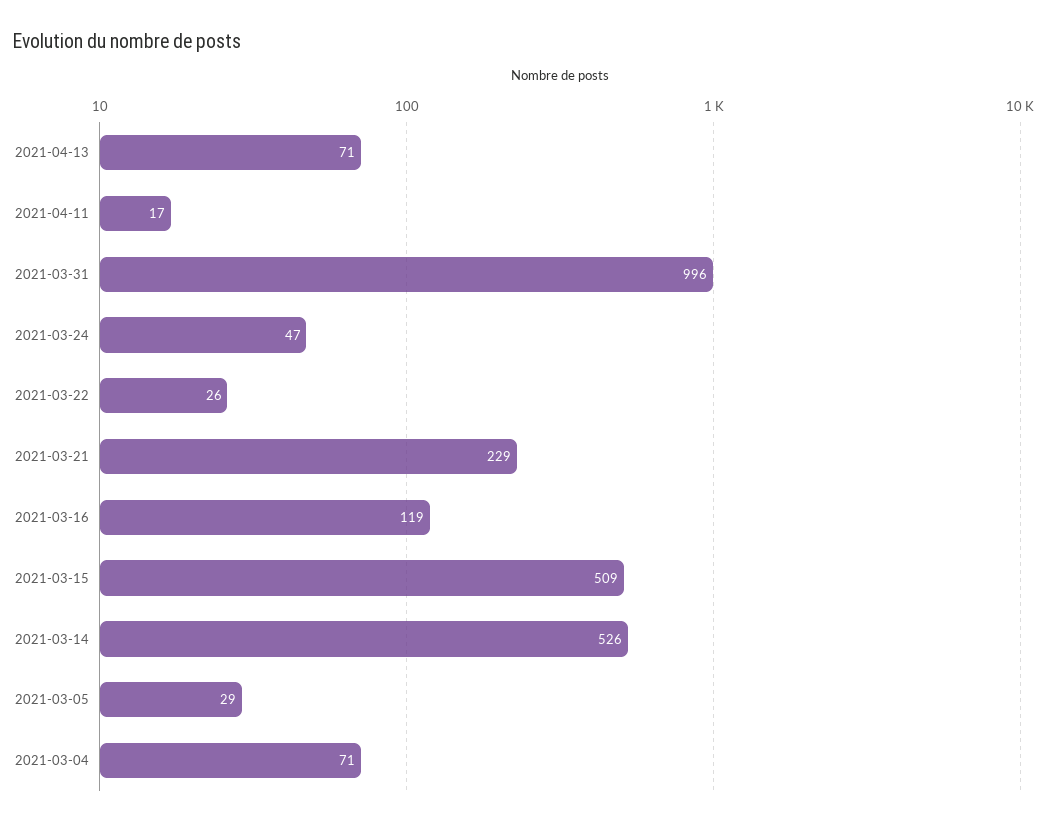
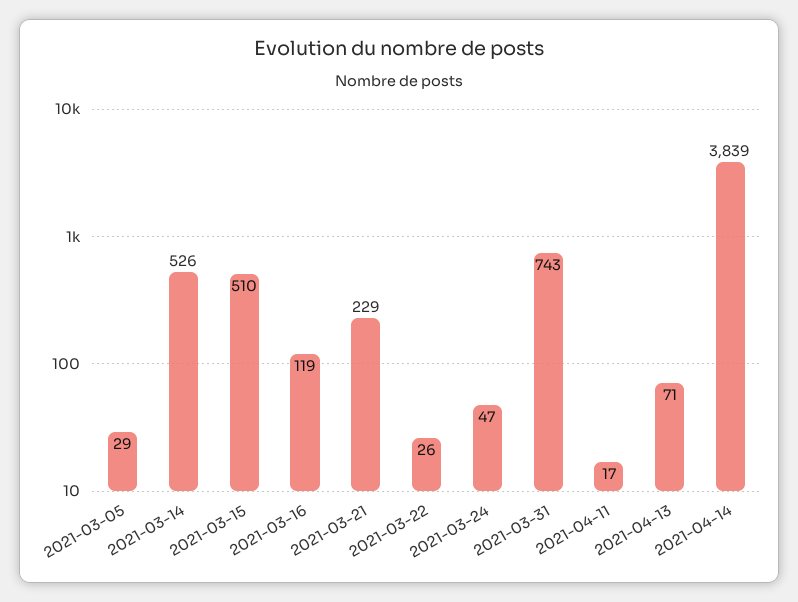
2021-03-31: 996 -> 743
2021-03-15: 509 -> 510
2021-03-04: 71 -> none
2021-04-14: none -> 3839

